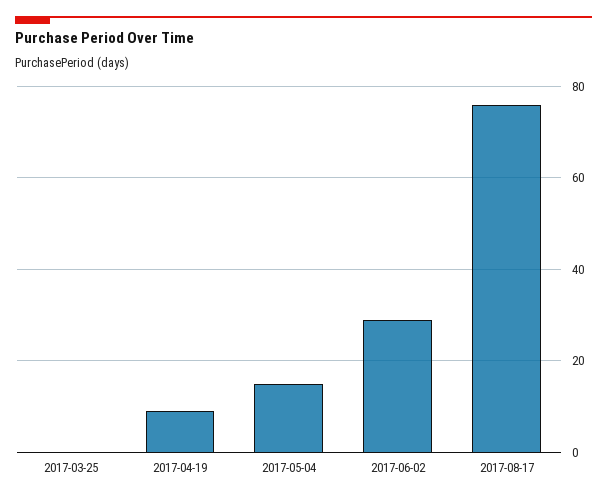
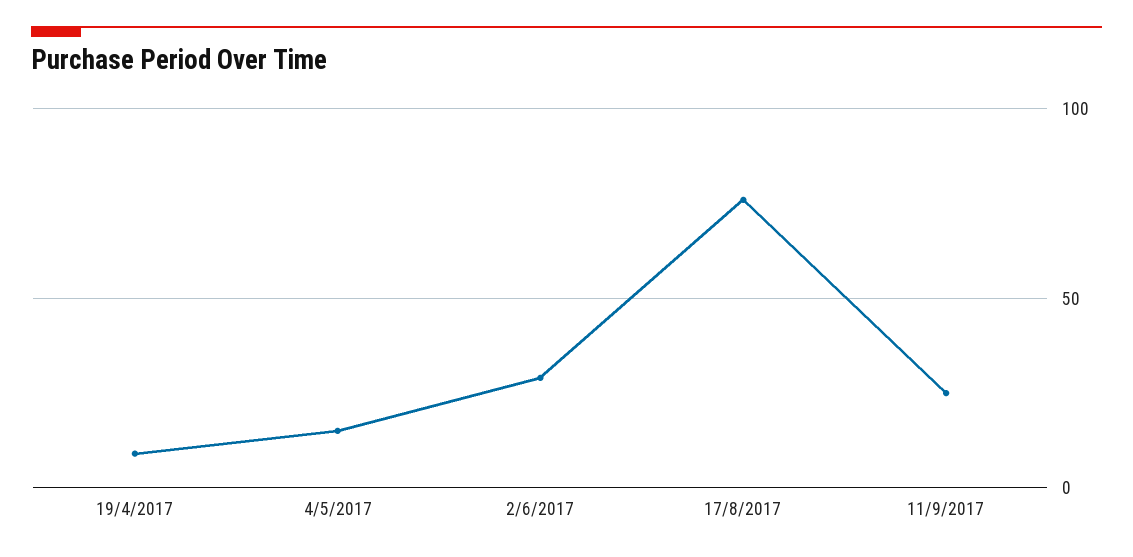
2017-03-25: 0 -> none
11/9/2017: none -> 25

